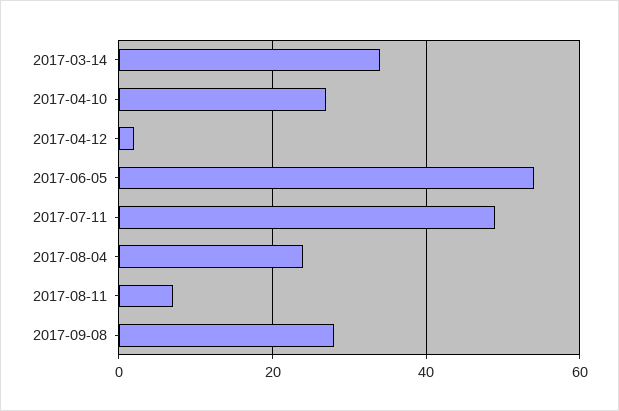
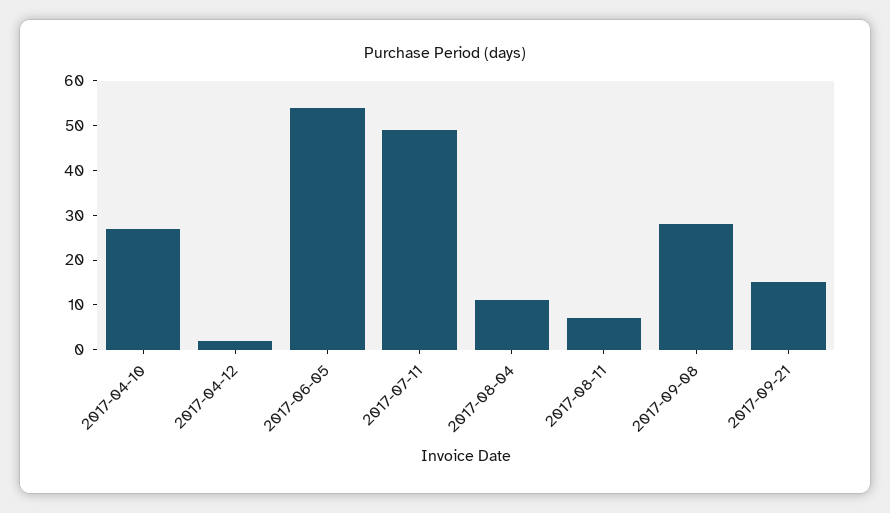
2017-03-14: 35 -> none
2017-08-04: 25 -> 10
2017-09-21: none -> 15

